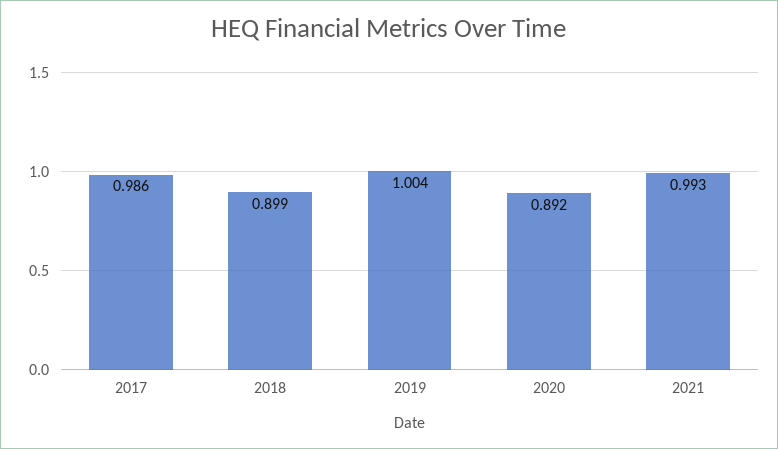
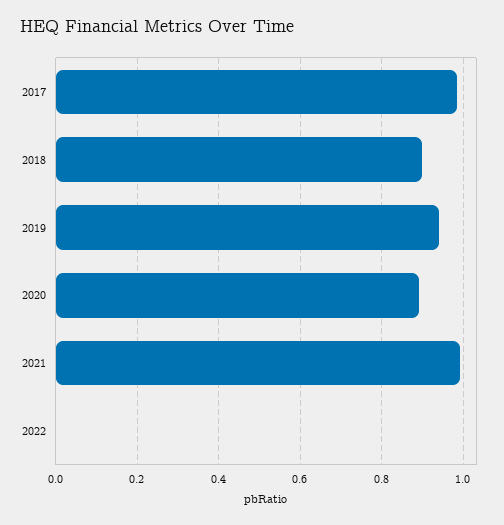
2019: 1.004 -> 0.94
2022: none -> 0

